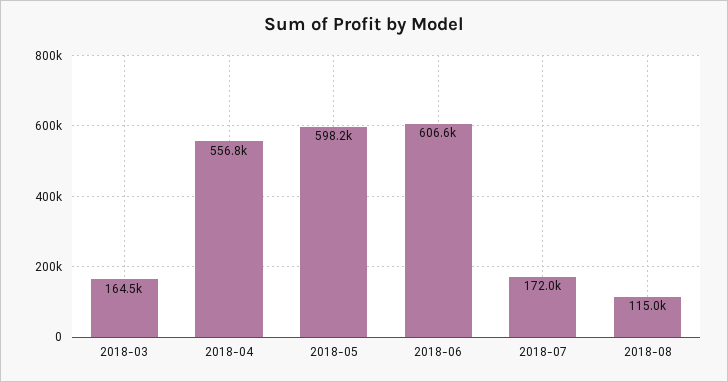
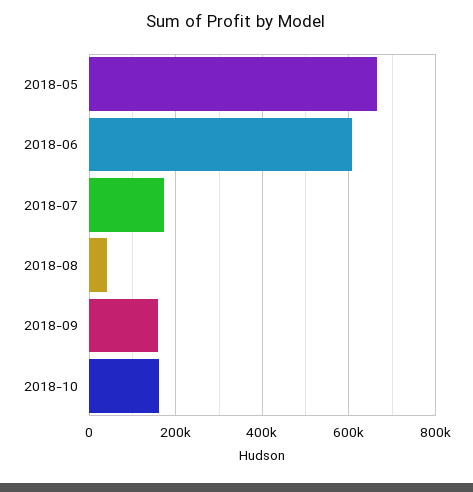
2018-03: 164500 -> none
2018-04: 556800 -> none
2018-05: 598200 -> 660000
2018-08: 115000 -> 40000
2018-09: none -> 160000
2018-10: none -> 160000

